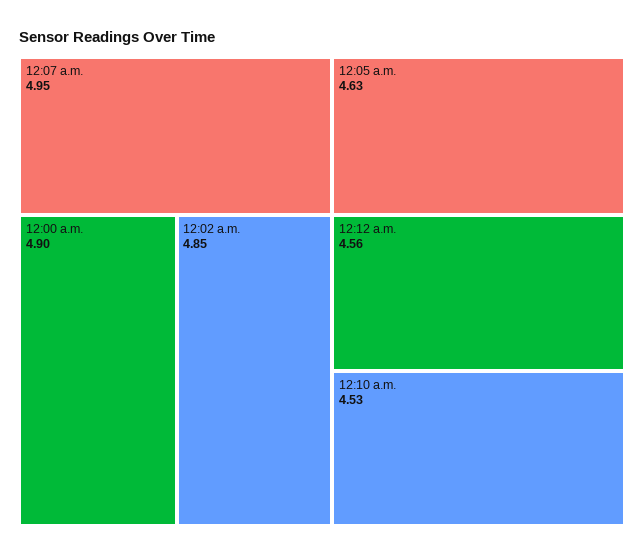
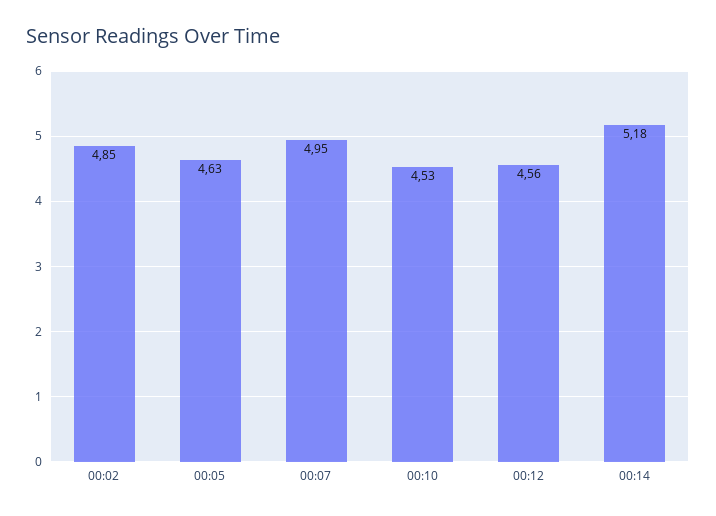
12:00 a.m.: 4.9 -> none
00:14: none -> 5.18

